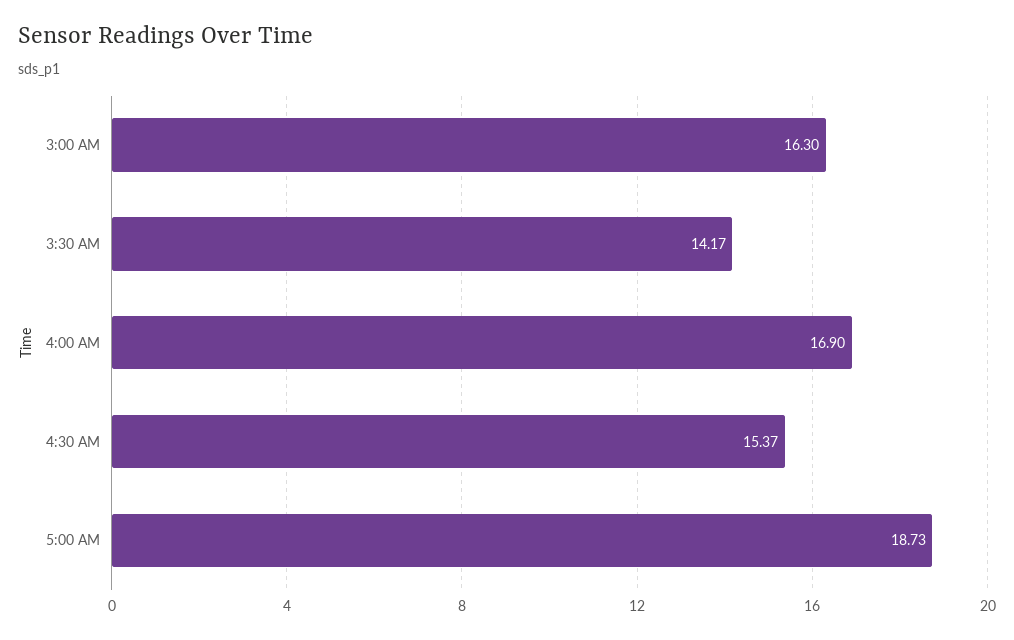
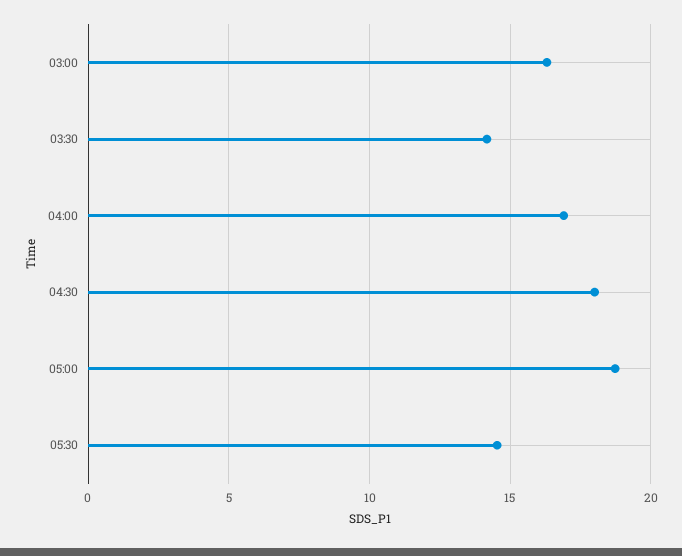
4:30 AM: 15.37 -> 18
05:30: none -> 14.5

